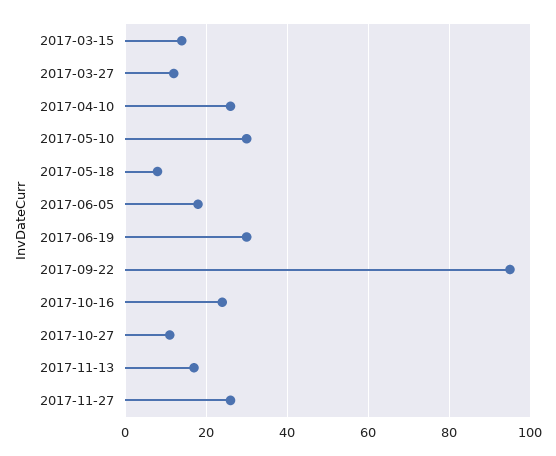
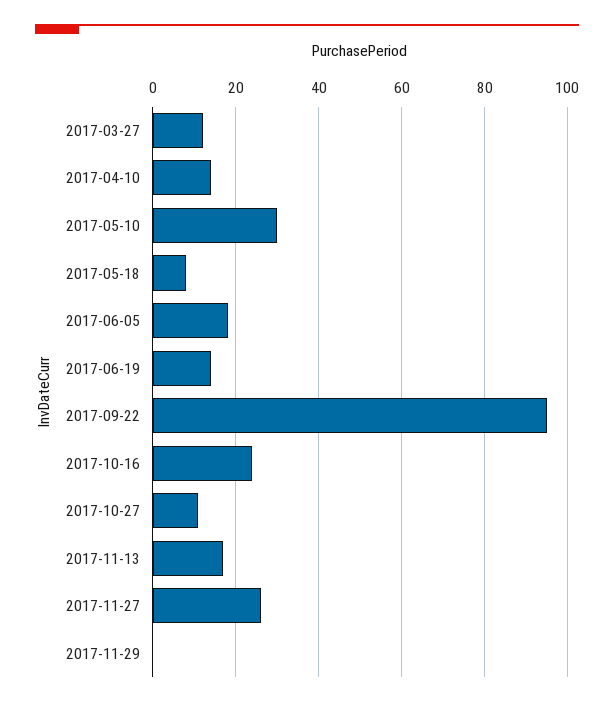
2017-03-15: 15 -> none
2017-04-10: 25 -> 15
2017-06-19: 30 -> 15
2017-11-29: none -> 0

